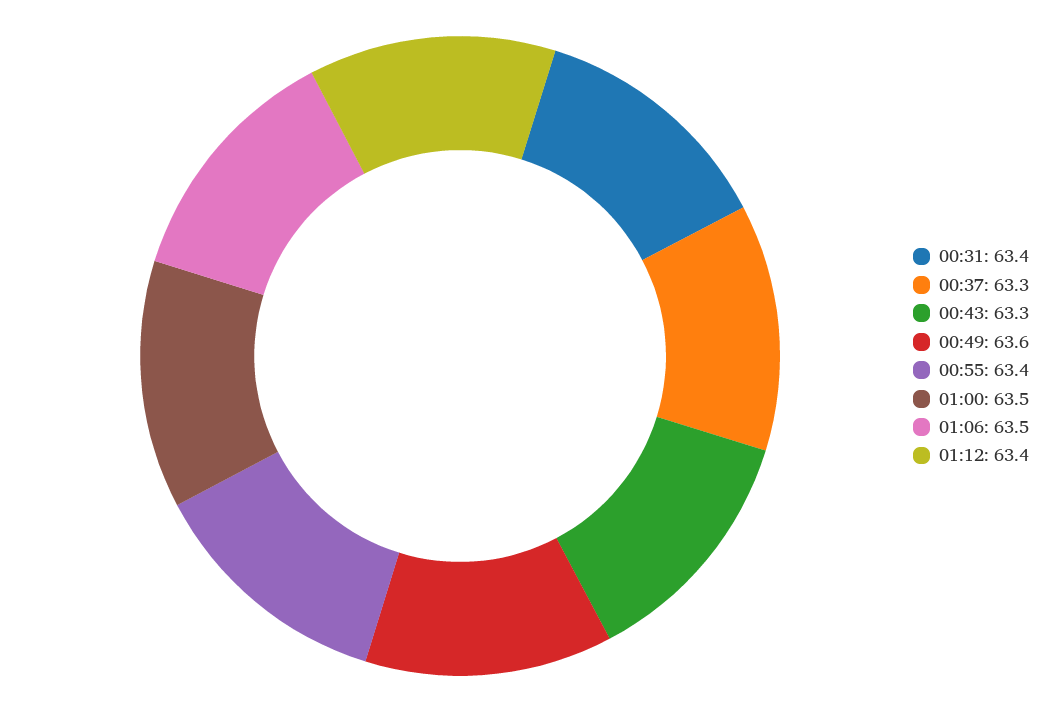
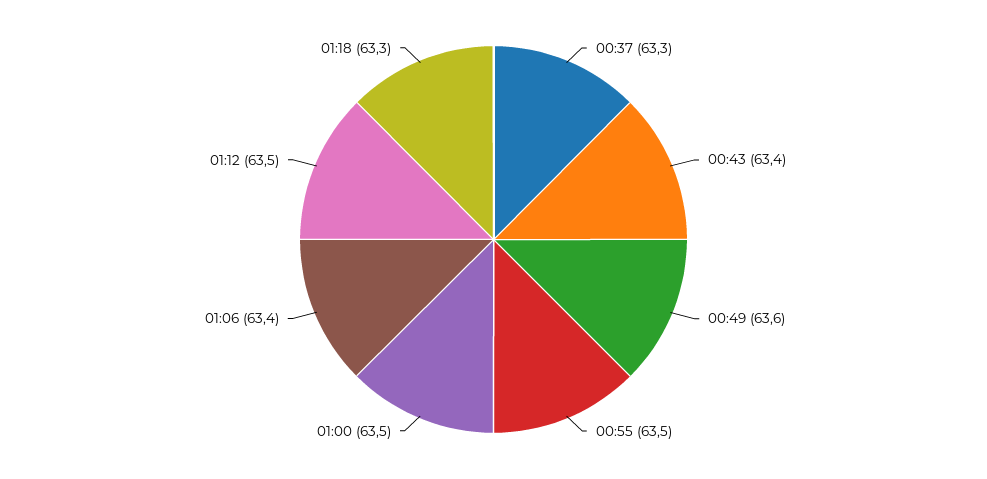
00:31: 63.4 -> none
00:43: 63.3 -> 63.4
00:55: 63.4 -> 63.5
01:06: 63.5 -> 63.4
01:12: 63.4 -> 63.5
01:18: none -> 63.3

